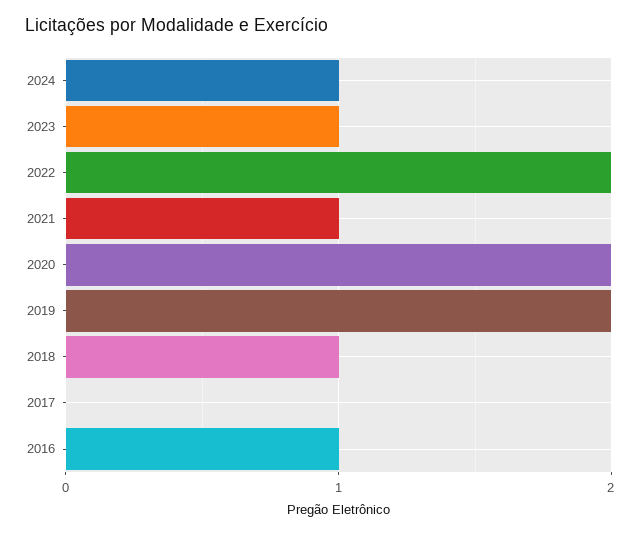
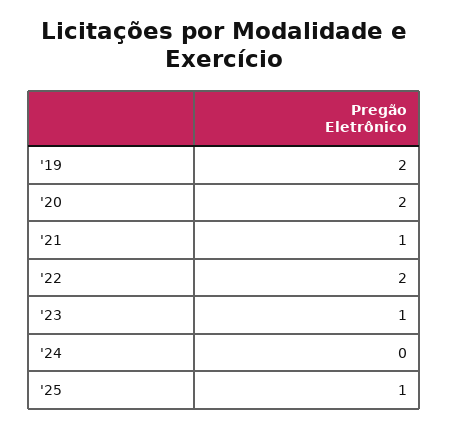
2024: 1 -> 0
2018: 1 -> none
2017: 0 -> none
2016: 1 -> none
'25: none -> 1

